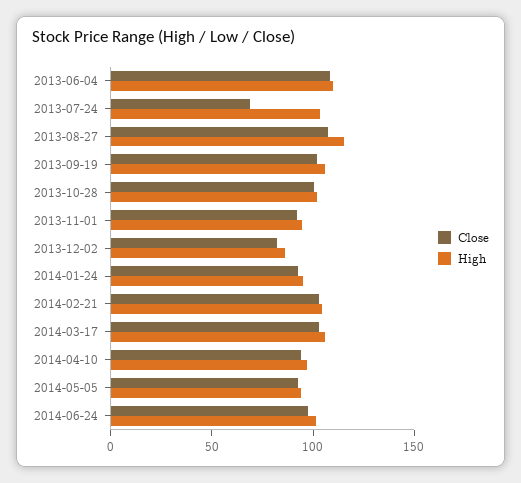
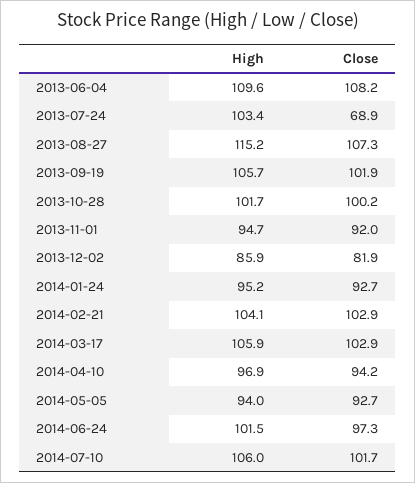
High, 2014-07-10: none -> 106
Close, 2014-07-10: none -> 101.7

